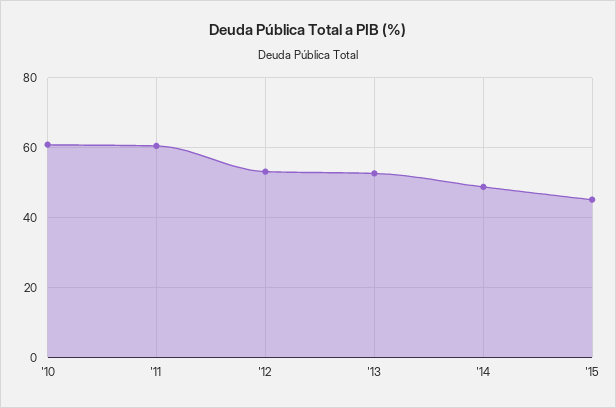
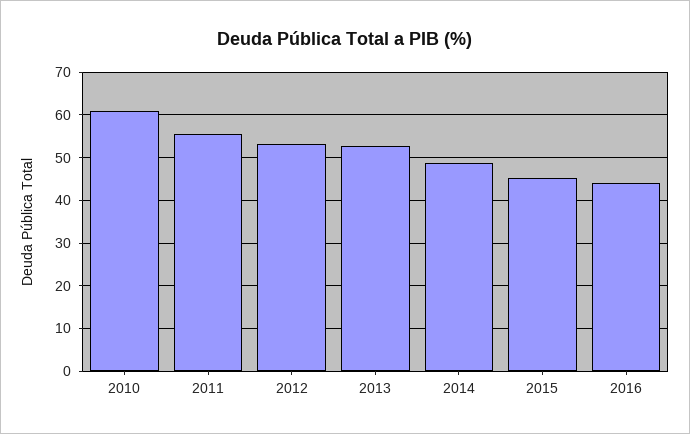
'11: 60 -> 56
2016: none -> 44

